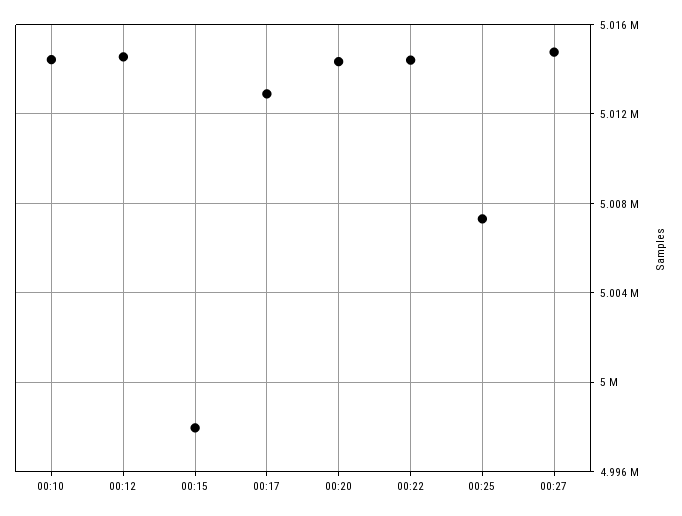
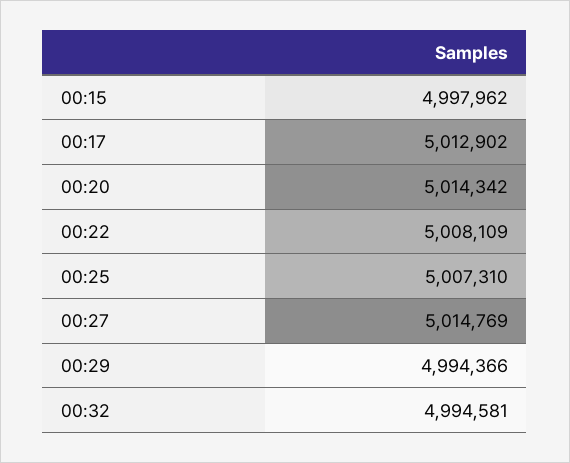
00:10: 5014500 -> none
00:12: 5014500 -> none
00:22: 5014500 -> 5008109
00:29: none -> 4994366
00:32: none -> 4994581

